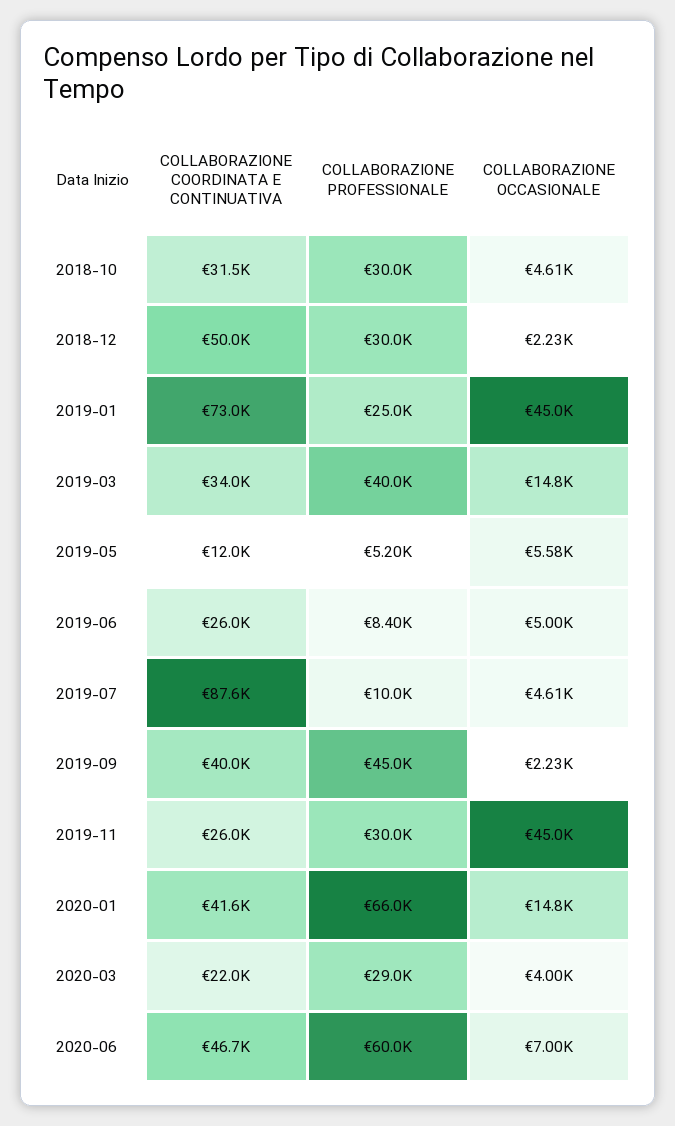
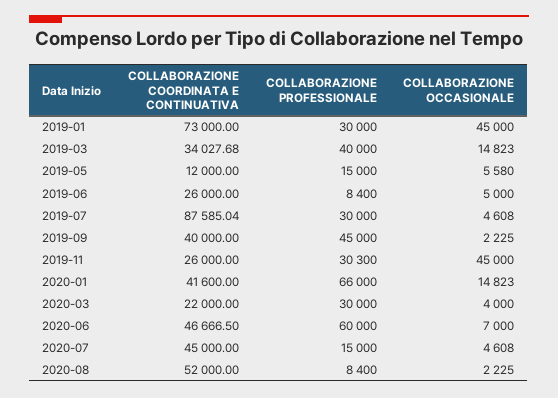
COLLABORAZIONE COORDINATA E CONTINUATIVA, 2018-10: 31500 -> none
COLLABORAZIONE PROFESSIONALE, 2018-10: 30000 -> none
COLLABORAZIONE OCCASIONALE, 2018-10: 4610 -> none
COLLABORAZIONE COORDINATA E CONTINUATIVA, 2018-12: 50000 -> none
COLLABORAZIONE PROFESSIONALE, 2018-12: 30000 -> none
COLLABORAZIONE OCCASIONALE, 2018-12: 2230 -> none
COLLABORAZIONE PROFESSIONALE, 2019-01: 25000 -> 30000
COLLABORAZIONE PROFESSIONALE, 2019-05: 5200 -> 15000
COLLABORAZIONE PROFESSIONALE, 2019-07: 10000 -> 30000
COLLABORAZIONE PROFESSIONALE, 2019-11: 30000 -> 30300
COLLABORAZIONE PROFESSIONALE, 2020-03: 29000 -> 30000
COLLABORAZIONE COORDINATA E CONTINUATIVA, 2020-07: none -> 45000
COLLABORAZIONE PROFESSIONALE, 2020-07: none -> 15000
COLLABORAZIONE OCCASIONALE, 2020-07: none -> 4608
COLLABORAZIONE COORDINATA E CONTINUATIVA, 2020-08: none -> 52000
COLLABORAZIONE PROFESSIONALE, 2020-08: none -> 8400
COLLABORAZIONE OCCASIONALE, 2020-08: none -> 2225

